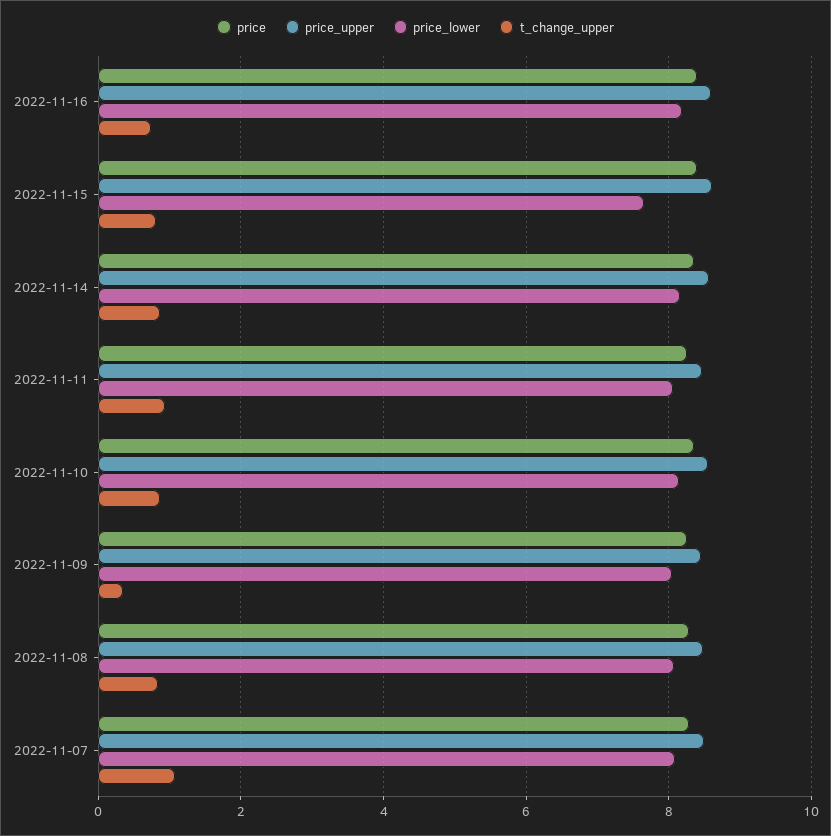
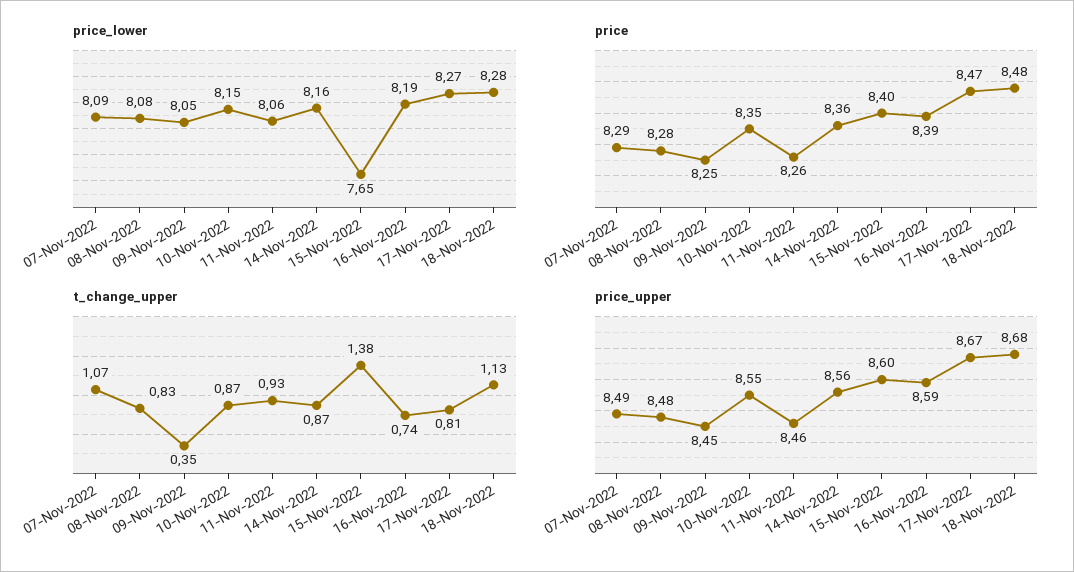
t_change_upper, 2022-11-15: 0.8 -> 1.38
price_lower, 17-Nov-2022: none -> 8.27
price_lower, 18-Nov-2022: none -> 8.28
price, 17-Nov-2022: none -> 8.47
price, 18-Nov-2022: none -> 8.48
t_change_upper, 17-Nov-2022: none -> 0.81
t_change_upper, 18-Nov-2022: none -> 1.13
price_upper, 17-Nov-2022: none -> 8.67
price_upper, 18-Nov-2022: none -> 8.68

